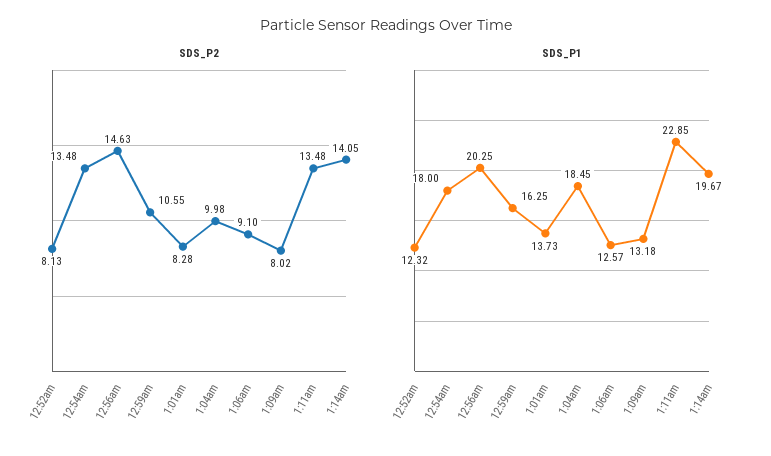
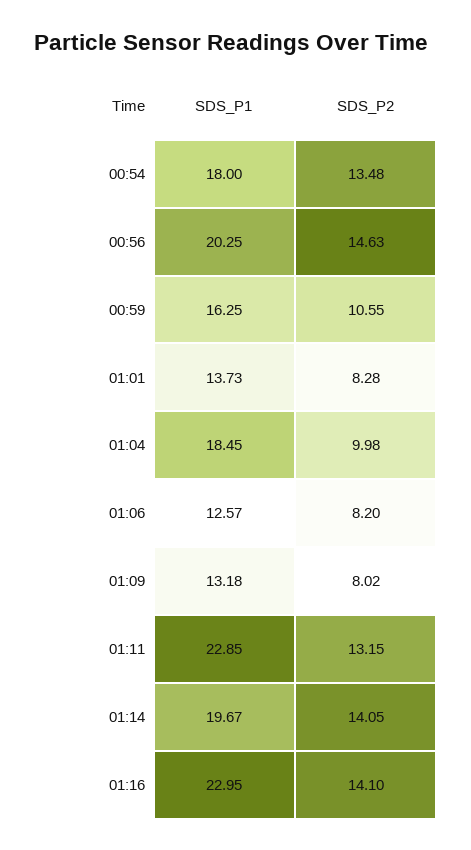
SDS_P2, 12:52am: 8.13 -> none
SDS_P2, 1:06am: 9.1 -> 8.2
SDS_P2, 1:11am: 13.48 -> 13.15
SDS_P1, 12:52am: 12.32 -> none
SDS_P1, 01:16: none -> 22.95
SDS_P2, 01:16: none -> 14.1

